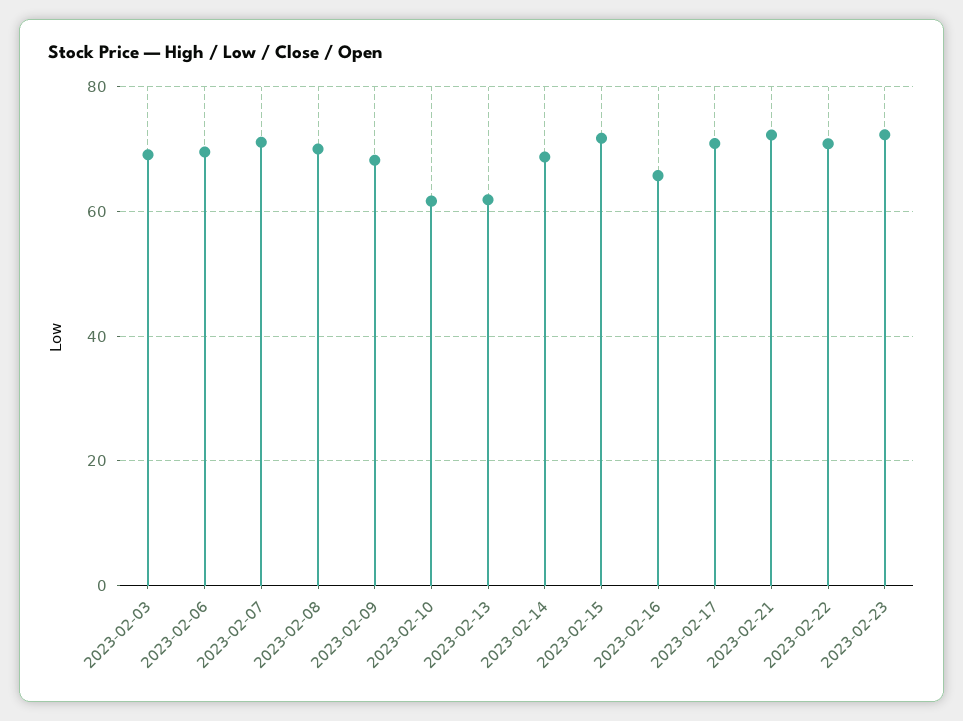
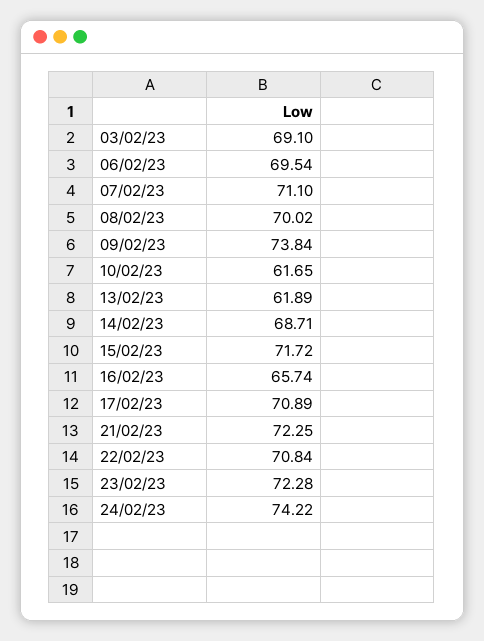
2023-02-09: 68 -> 73.84
24/02/23: none -> 74.22

